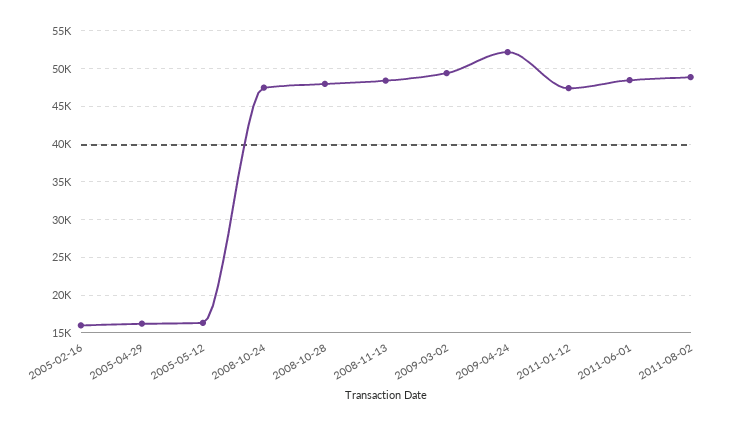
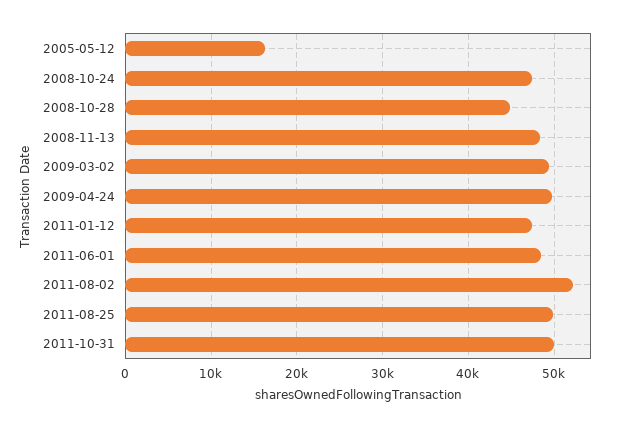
2005-02-16: 16000 -> none
2005-04-29: 16000 -> none
2008-10-28: 48000 -> 45000
2009-04-24: 52000 -> 50000
2011-08-02: 49000 -> 52000
2011-08-25: none -> 50000
2011-10-31: none -> 50000

